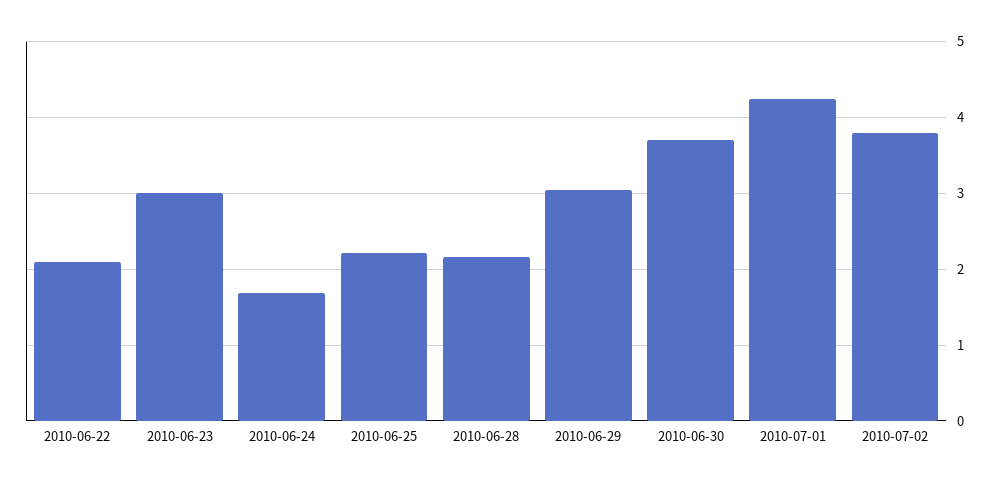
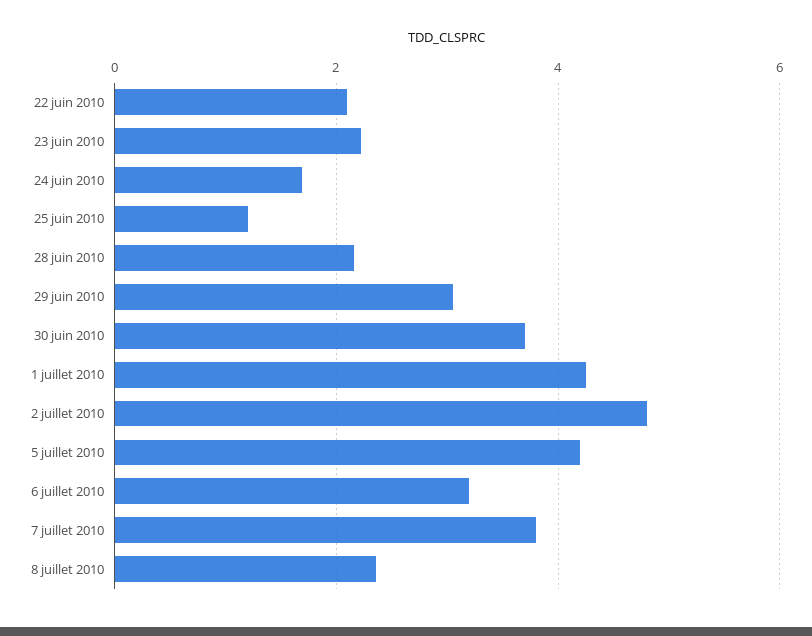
2010-06-23: 3 -> 2.2
2010-06-25: 2.2 -> 1.2
2010-07-02: 3.8 -> 4.8
5 juillet 2010: none -> 4.2
6 juillet 2010: none -> 3.2
7 juillet 2010: none -> 3.8
8 juillet 2010: none -> 2.4

